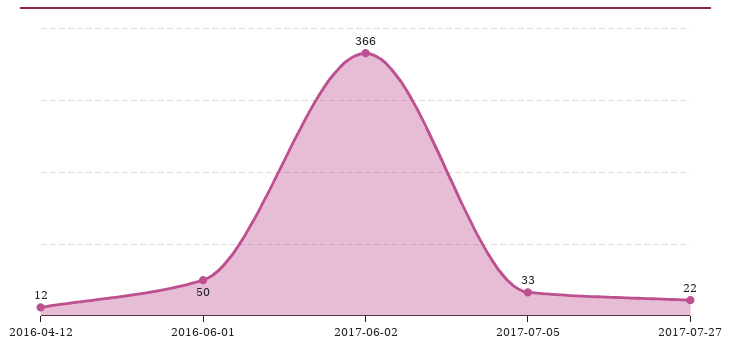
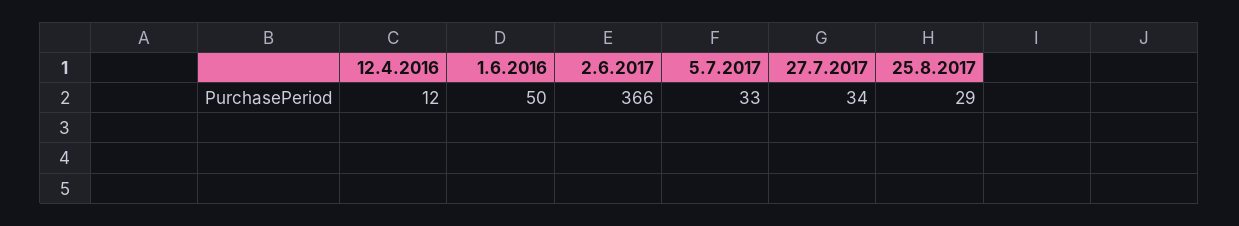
2017-07-27: 22 -> 34
25.8.2017: none -> 29

